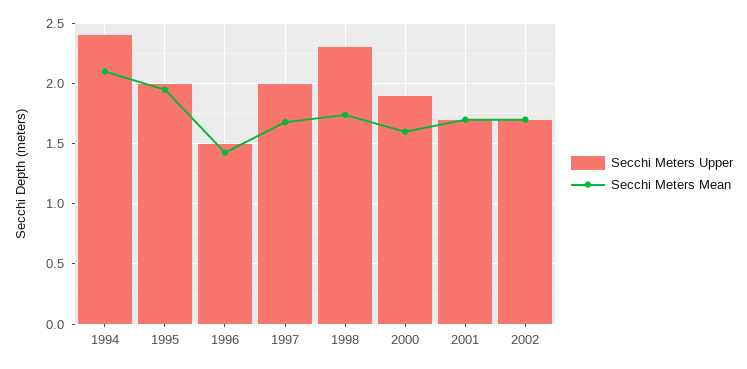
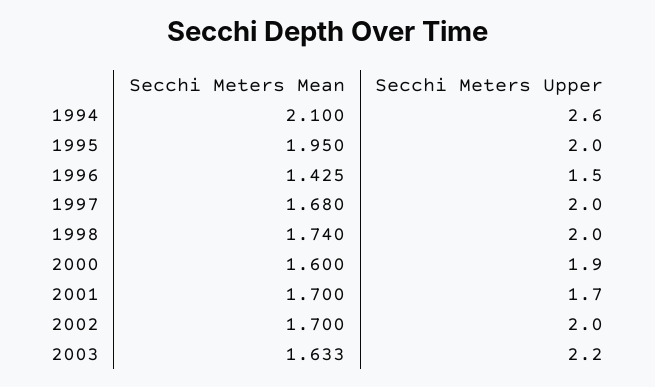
Secchi Meters Upper, 1994: 2.4 -> 2.6
Secchi Meters Upper, 1998: 2.3 -> 2
Secchi Meters Upper, 2002: 1.7 -> 2
Secchi Meters Mean, 2003: none -> 1.633
Secchi Meters Upper, 2003: none -> 2.2

